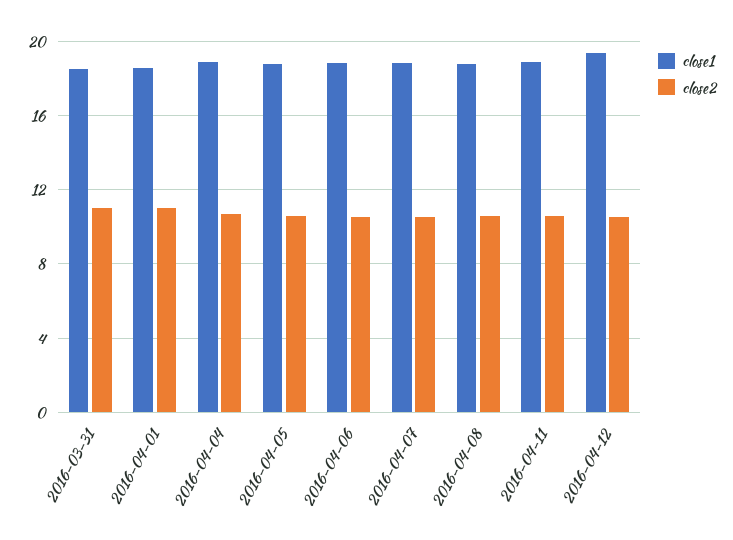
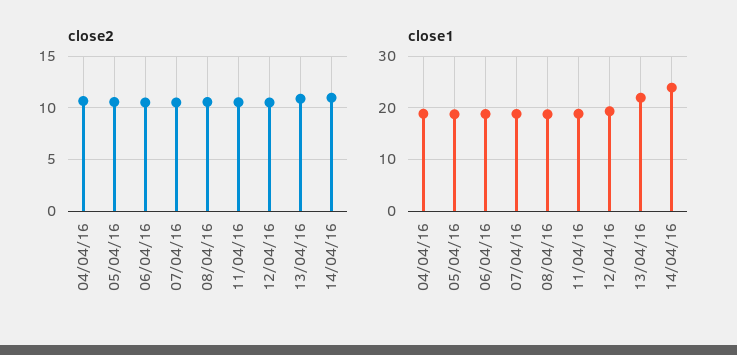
close1, 2016-03-31: 18.5 -> none
close2, 2016-03-31: 11 -> none
close1, 2016-04-01: 18.5 -> none
close2, 2016-04-01: 11 -> none
close2, 13/04/16: none -> 11
close2, 14/04/16: none -> 11
close1, 13/04/16: none -> 22
close1, 14/04/16: none -> 24

